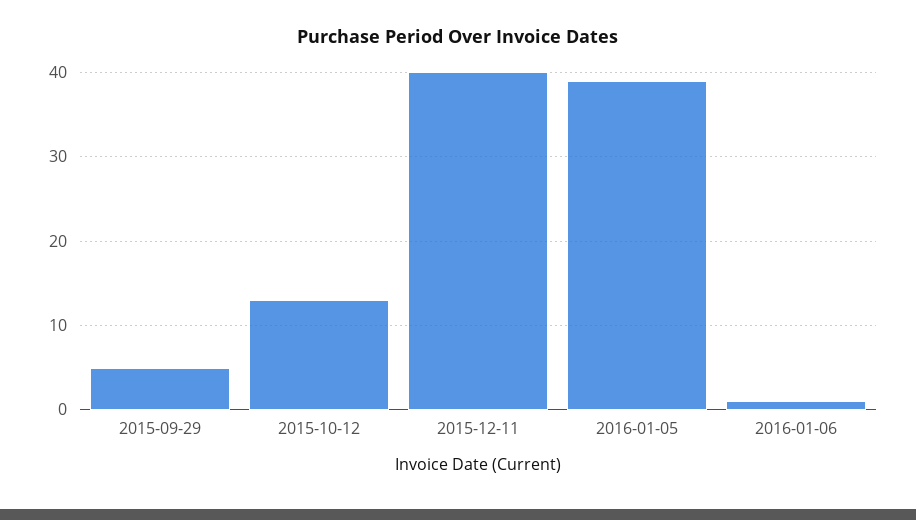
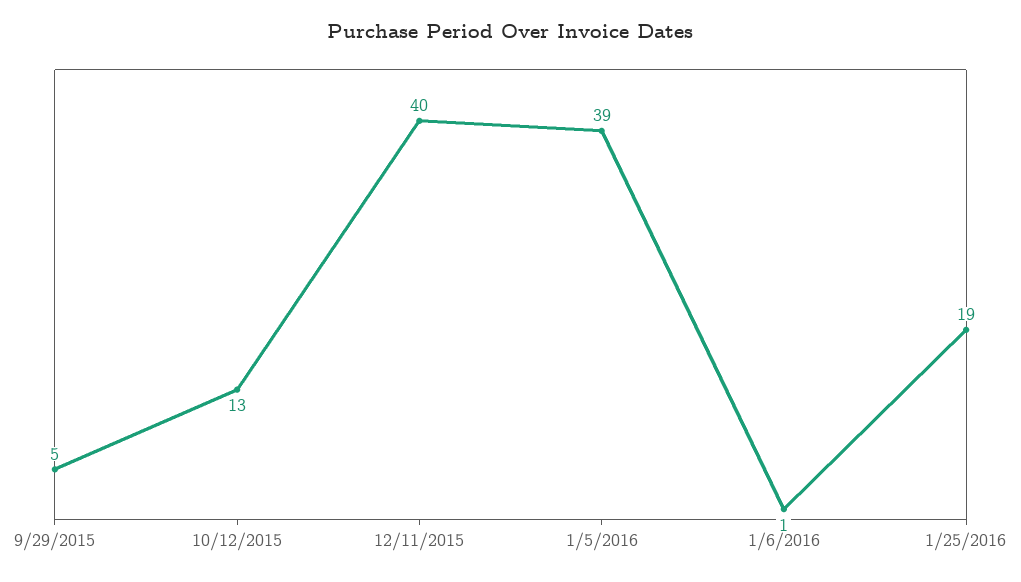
1/25/2016: none -> 19

